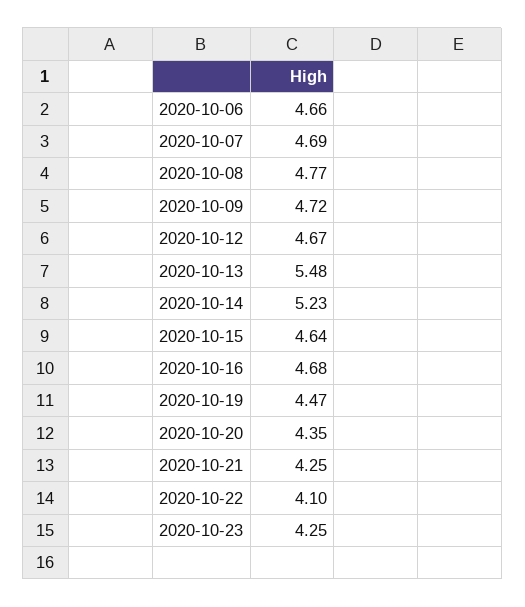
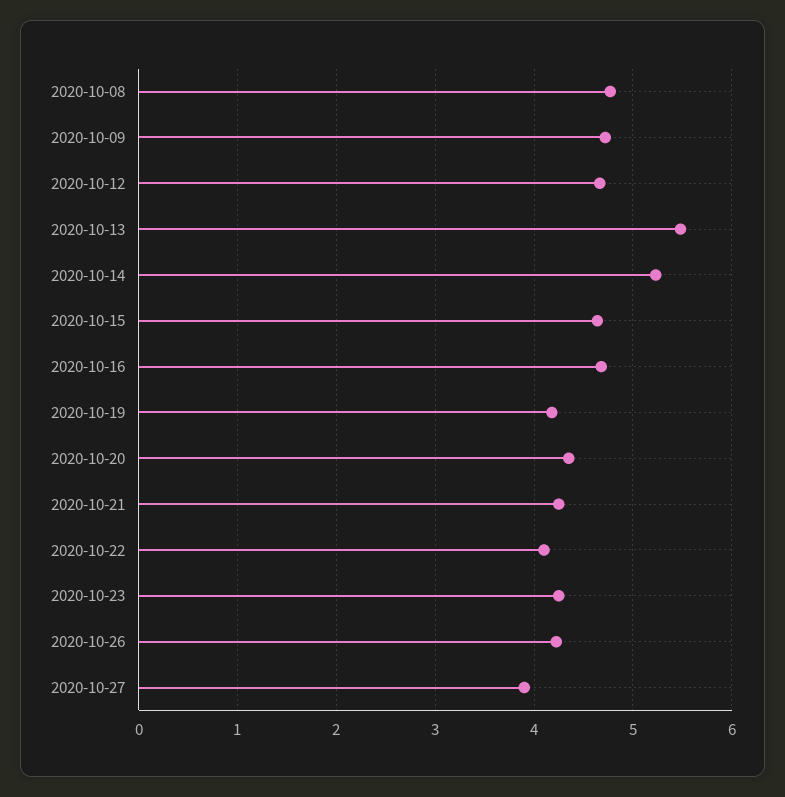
2020-10-06: 4.66 -> none
2020-10-07: 4.69 -> none
2020-10-19: 4.47 -> 4.2
2020-10-26: none -> 4.2
2020-10-27: none -> 3.9

